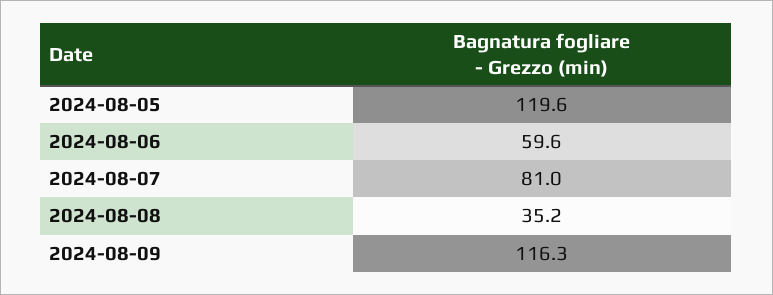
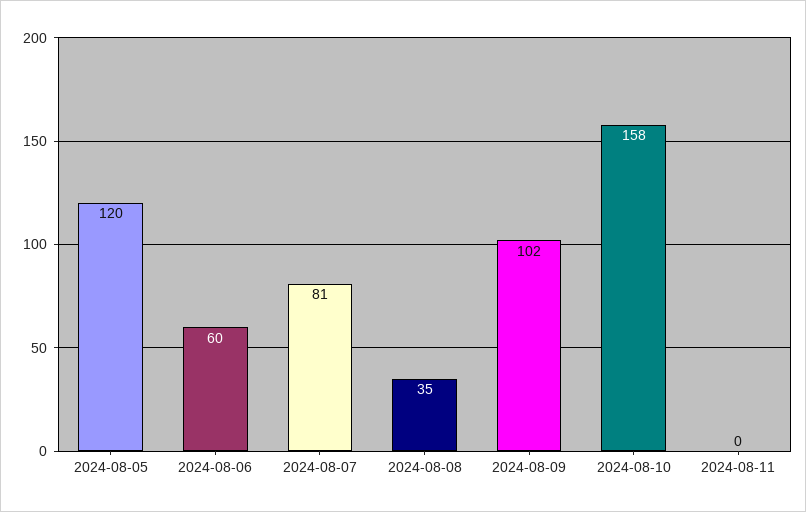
2024-08-09: 116.3 -> 102
2024-08-10: none -> 158
2024-08-11: none -> 0

